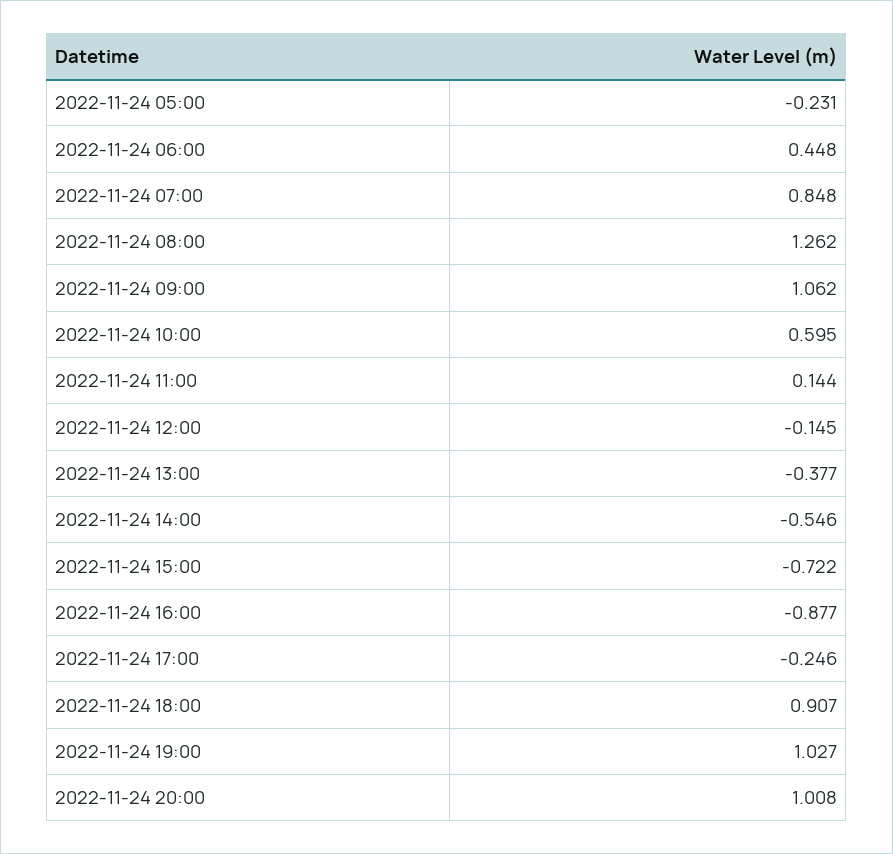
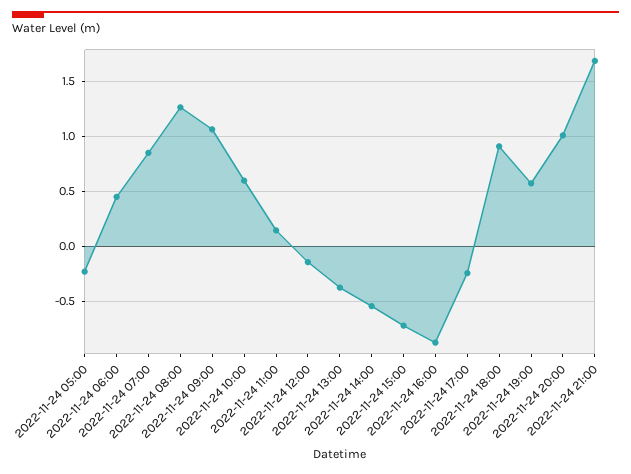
2022-11-24 19:00: 1.027 -> 0.6
2022-11-24 21:00: none -> 1.7

